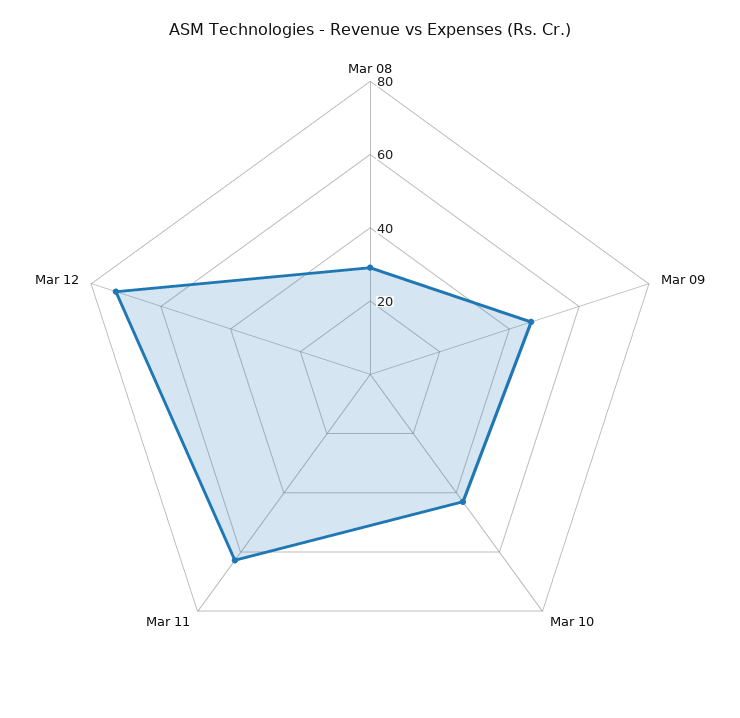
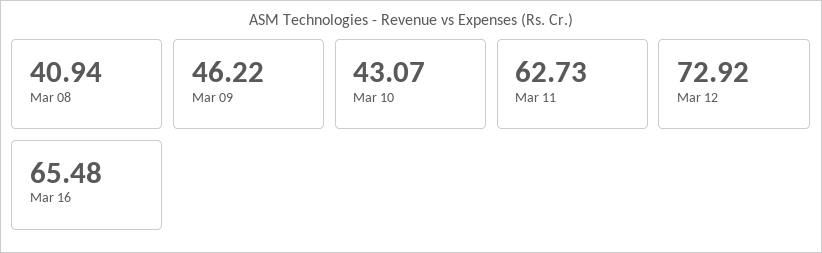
Mar 08: 30 -> 40.94
Mar 16: none -> 65.48

